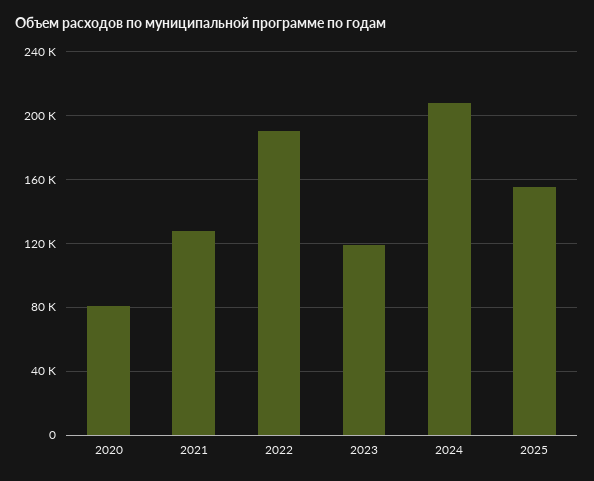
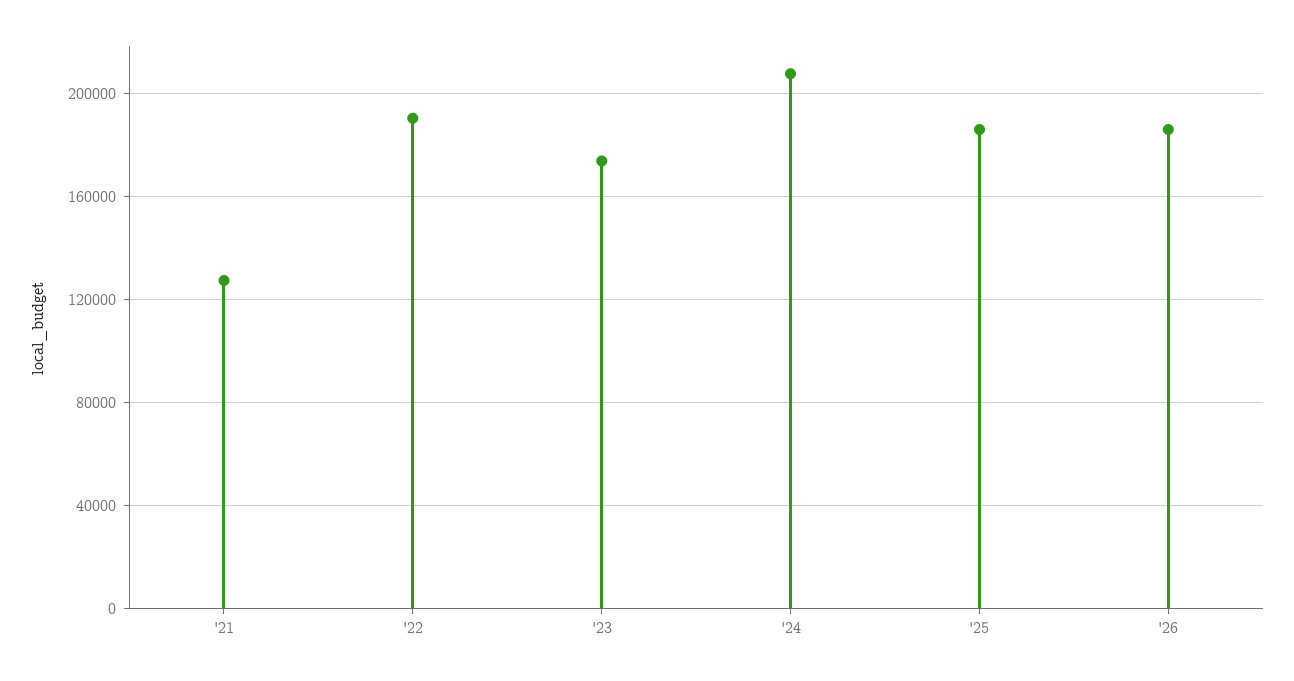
2020: 80000 -> none
2023: 120000 -> 175000
2025: 155000 -> 185000
'26: none -> 185000

